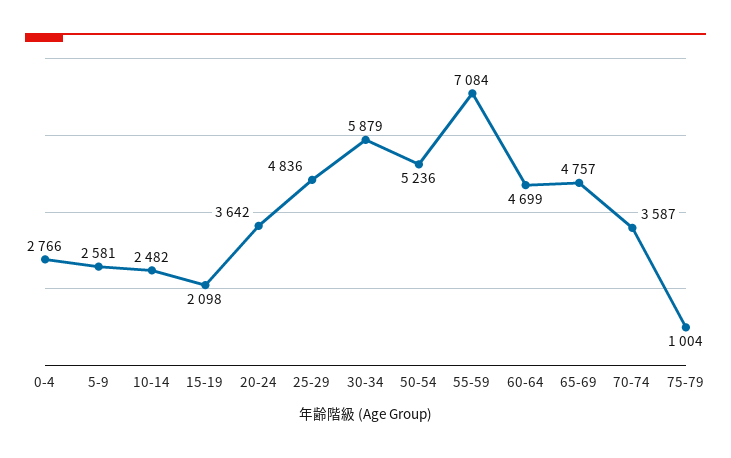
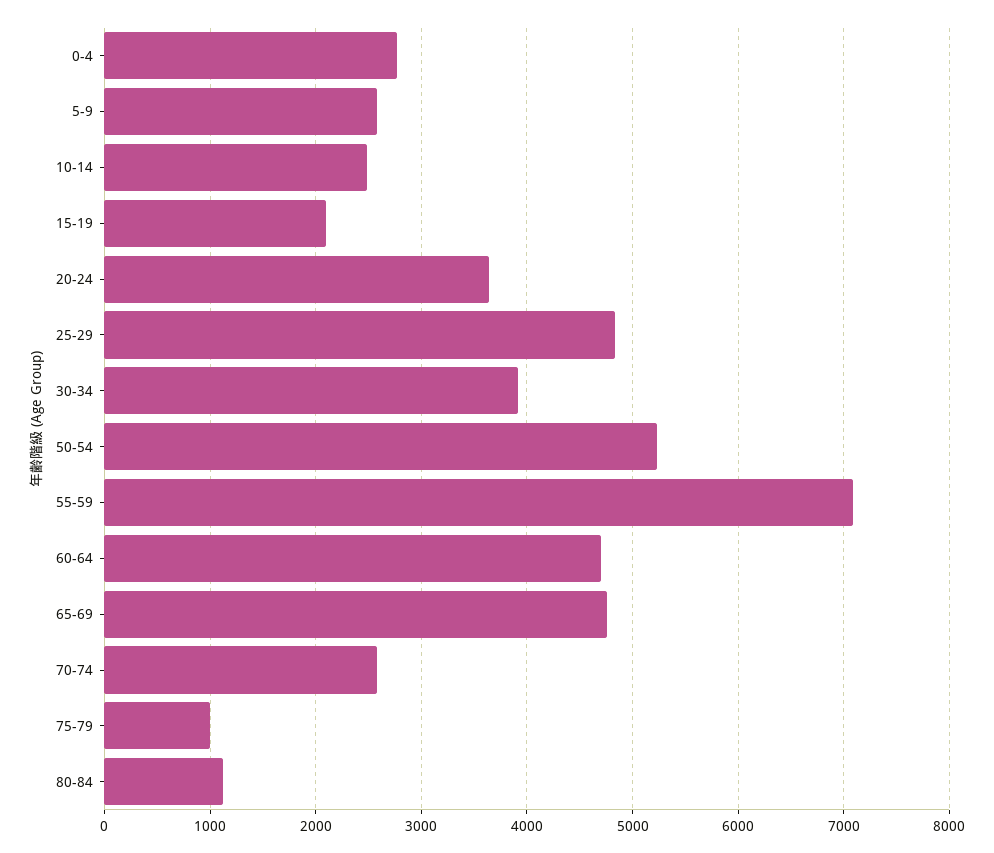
30-34: 5879 -> 3900
70-74: 3587 -> 2600
80-84: none -> 1100

